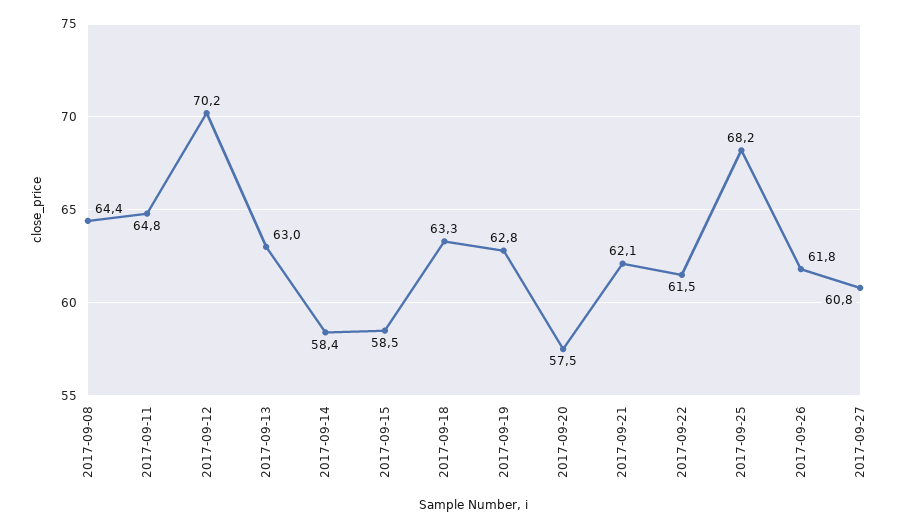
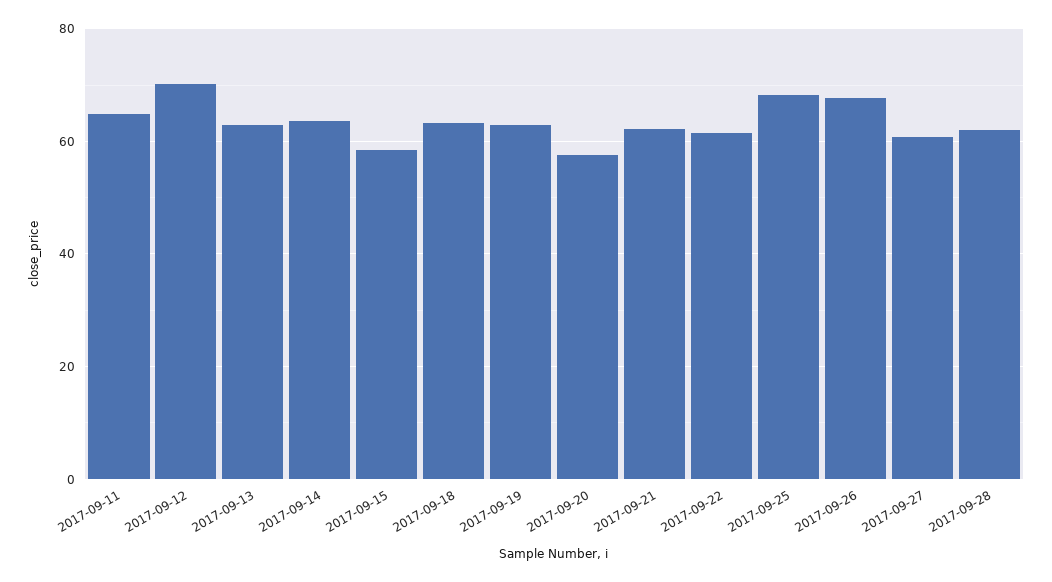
2017-09-08: 64.4 -> none
2017-09-14: 58.4 -> 64
2017-09-26: 61.8 -> 68
2017-09-28: none -> 62

